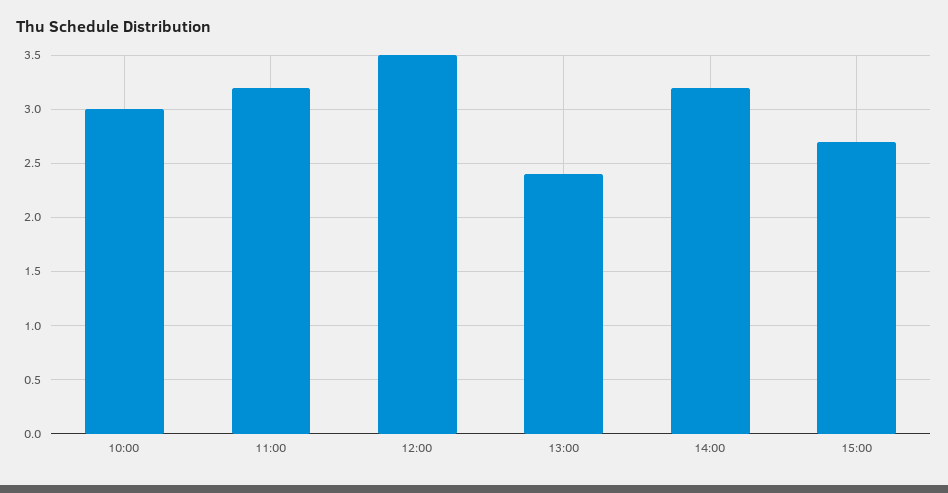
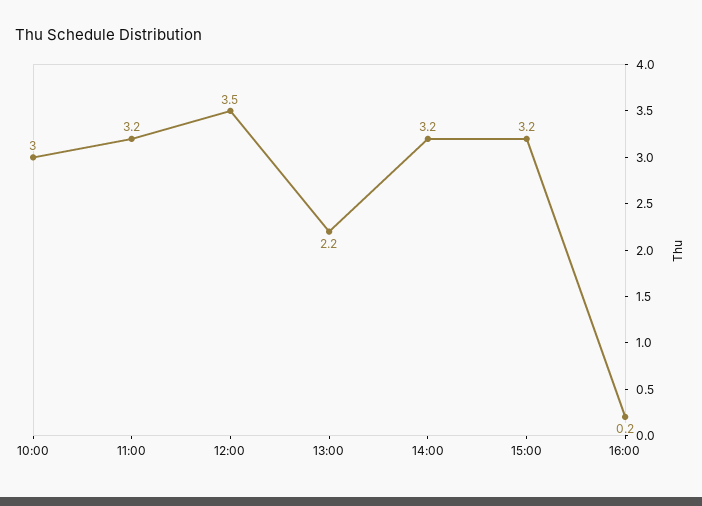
13:00: 2.4 -> 2.2
15:00: 2.7 -> 3.2
16:00: none -> 0.2

